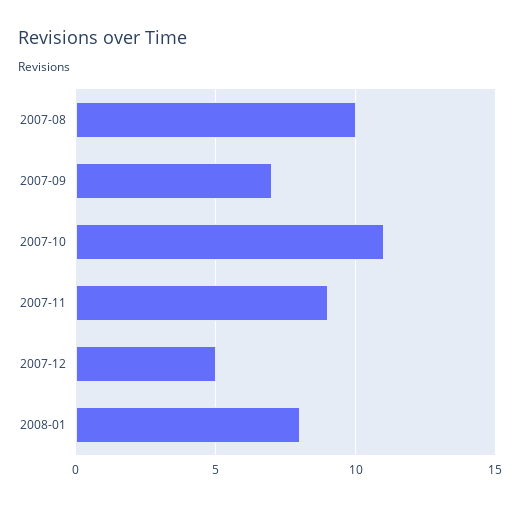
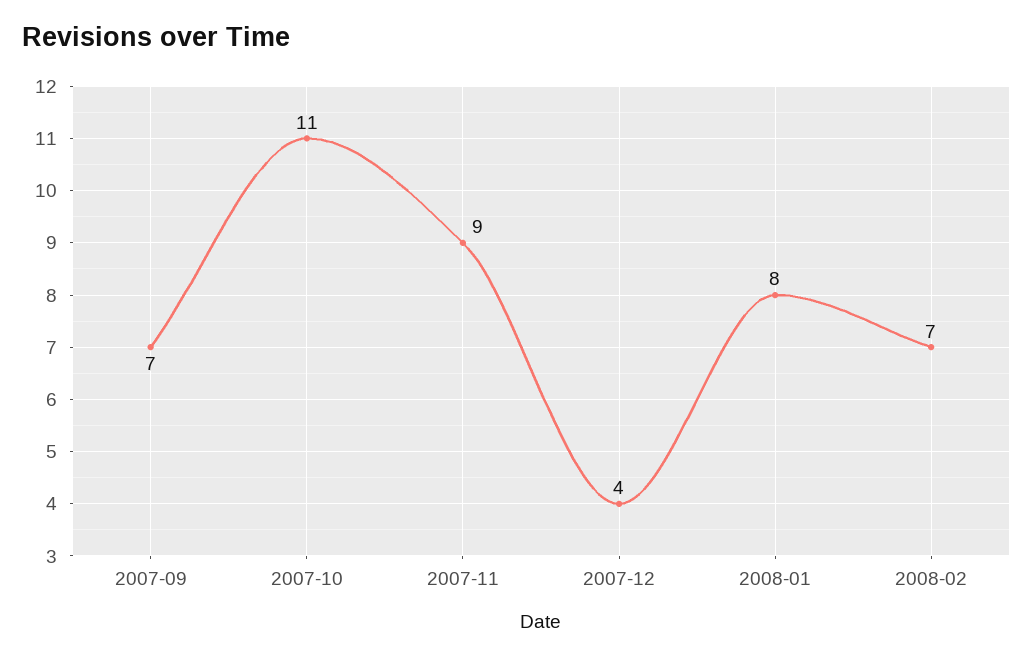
2007-08: 10 -> none
2007-12: 5 -> 4
2008-02: none -> 7

